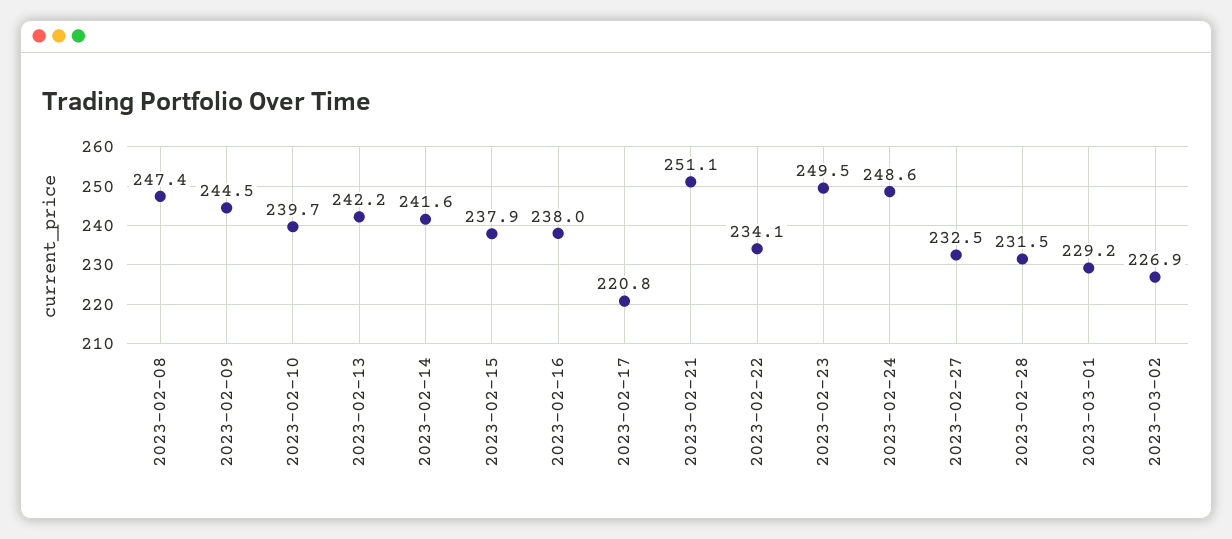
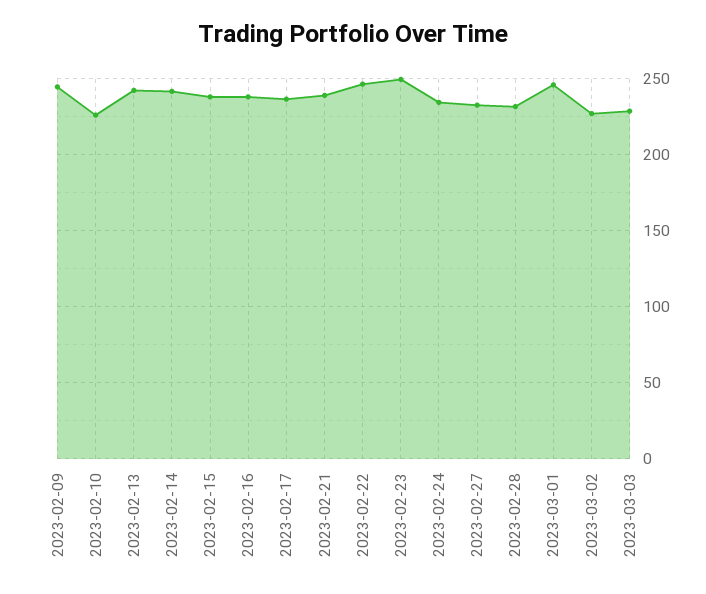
2023-02-08: 247.4 -> none
2023-02-10: 239.7 -> 225
2023-02-17: 220.8 -> 235
2023-02-21: 251.1 -> 240
2023-02-22: 234.1 -> 245
2023-02-24: 248.6 -> 235
2023-03-01: 229.2 -> 245
2023-03-03: none -> 230

